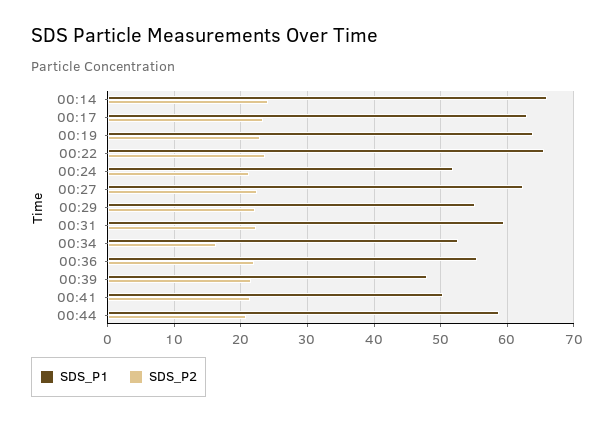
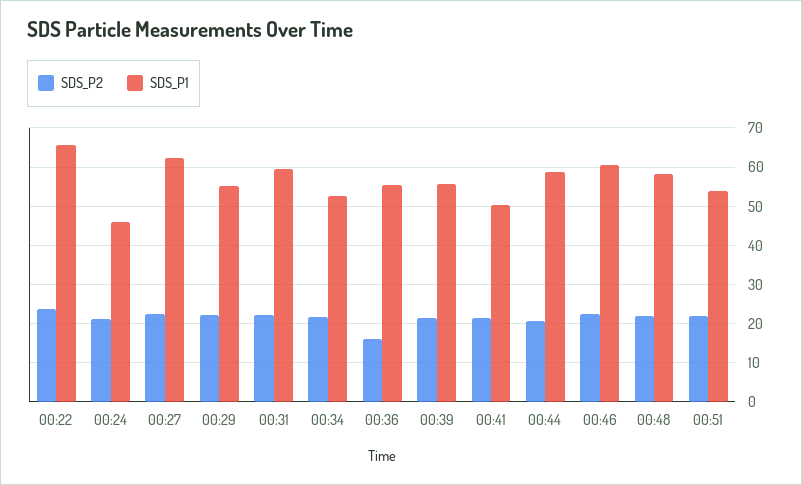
SDS_P1, 00:14: 66 -> none
SDS_P2, 00:14: 24 -> none
SDS_P1, 00:17: 63 -> none
SDS_P2, 00:17: 23 -> none
SDS_P1, 00:19: 64 -> none
SDS_P2, 00:19: 23 -> none
SDS_P1, 00:24: 52 -> 46
SDS_P2, 00:34: 16 -> 22
SDS_P2, 00:36: 22 -> 16
SDS_P1, 00:39: 48 -> 56
SDS_P2, 00:46: none -> 22
SDS_P1, 00:46: none -> 60
SDS_P2, 00:48: none -> 22
SDS_P1, 00:48: none -> 58
SDS_P2, 00:51: none -> 22
SDS_P1, 00:51: none -> 54

